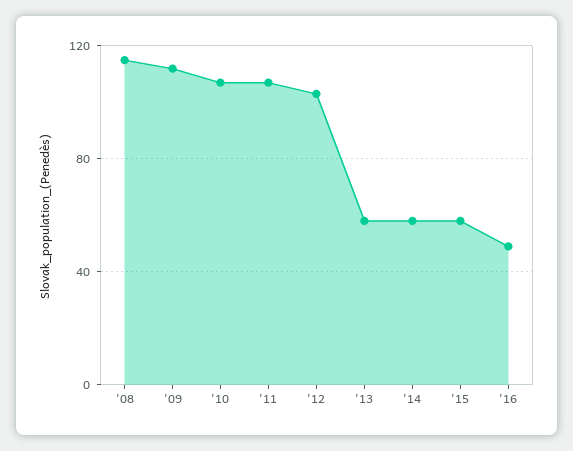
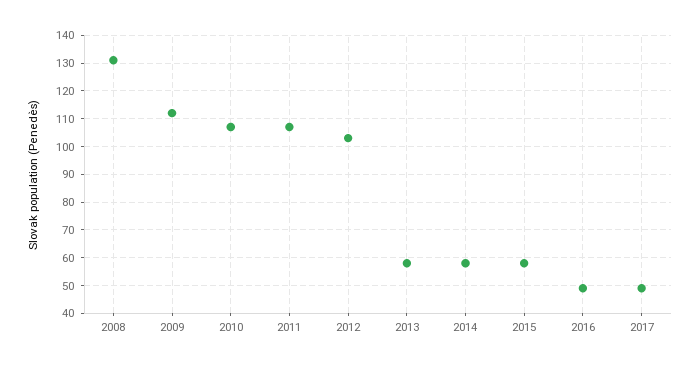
'08: 115 -> 130
2017: none -> 50

